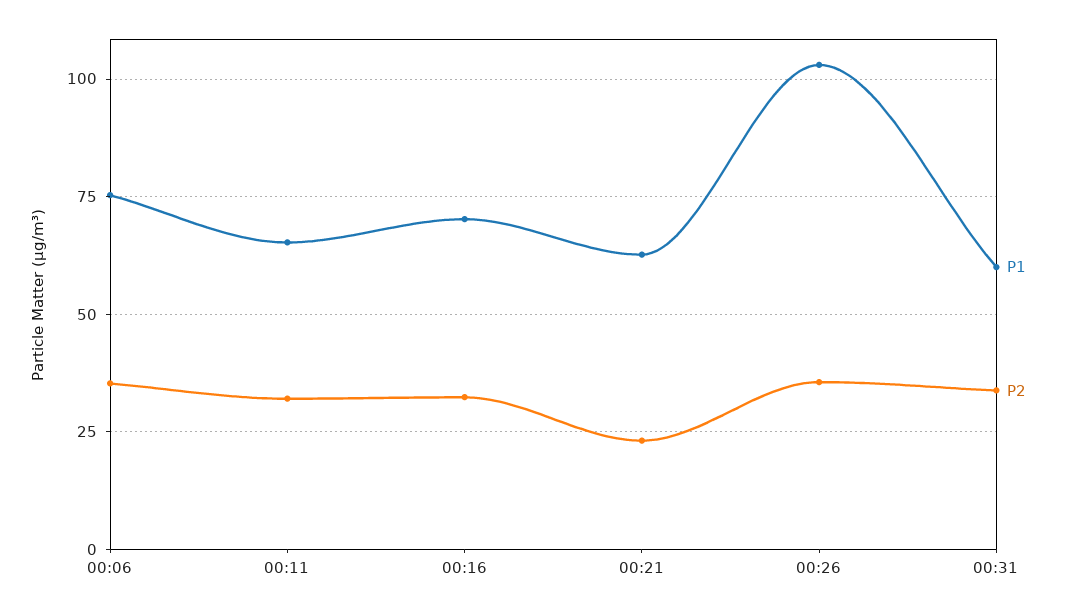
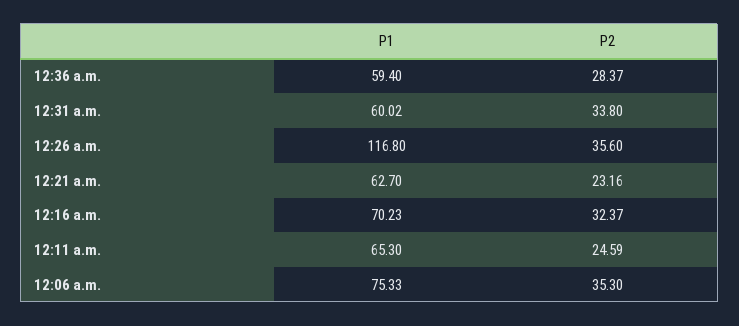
P2, 00:11: 32.5 -> 24.59
P1, 00:26: 102.5 -> 116.8
P1, 12:36 a.m.: none -> 59.4
P2, 12:36 a.m.: none -> 28.37

